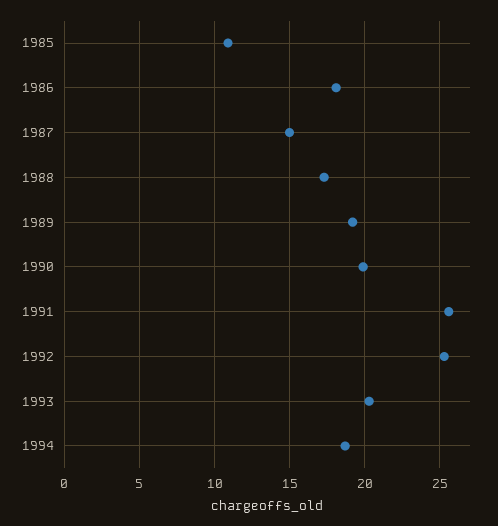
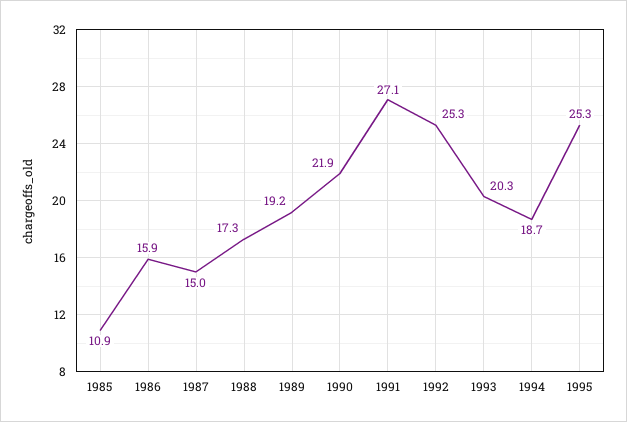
1986: 18 -> 15.9
1990: 20 -> 21.9
1991: 25.5 -> 27.1
1995: none -> 25.3

